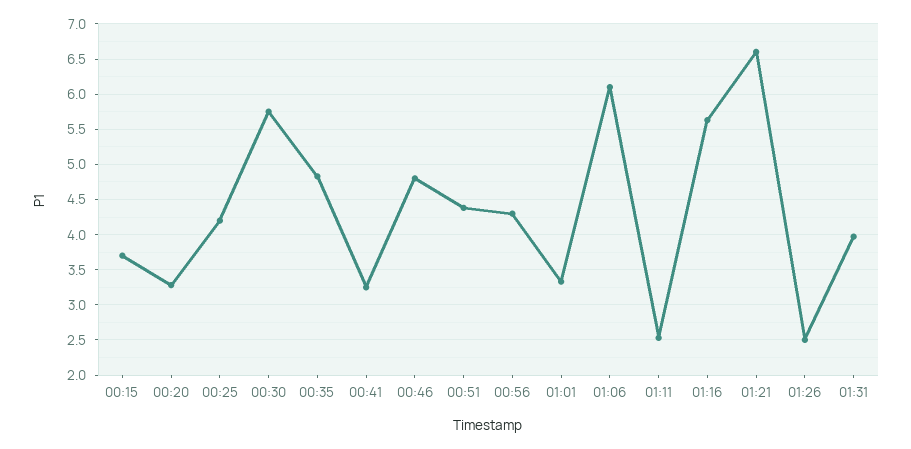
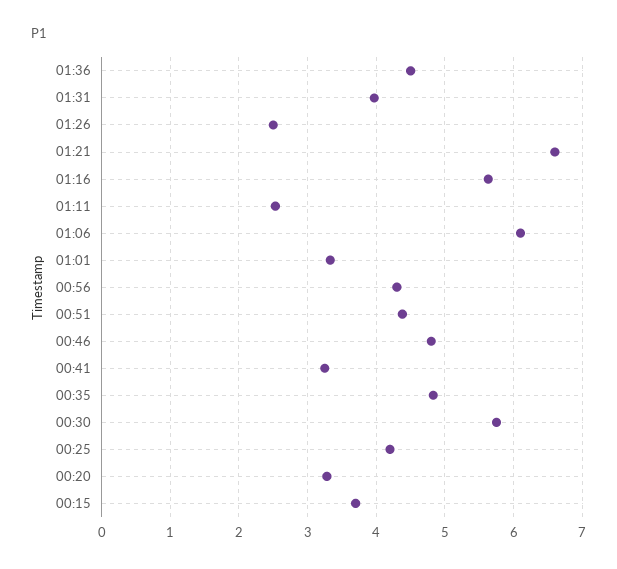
01:36: none -> 4.5

